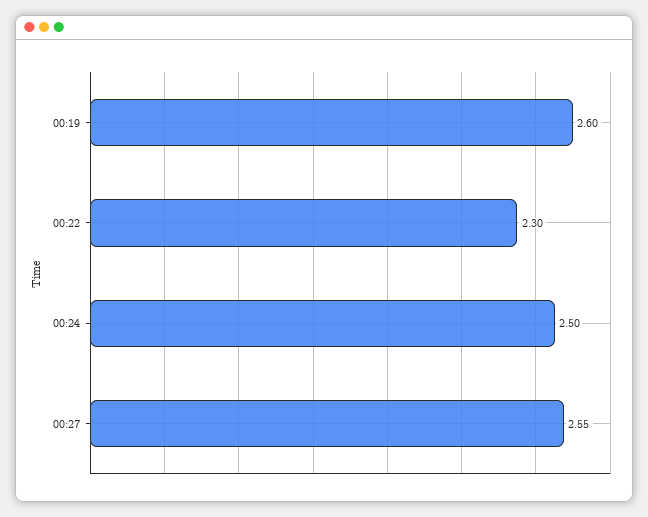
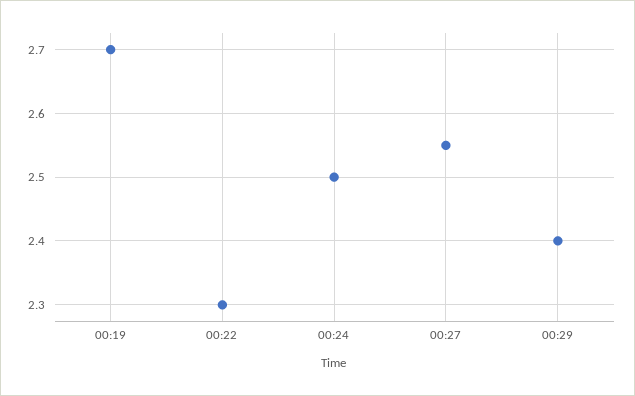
00:19: 2.6 -> 2.7
00:29: none -> 2.4

